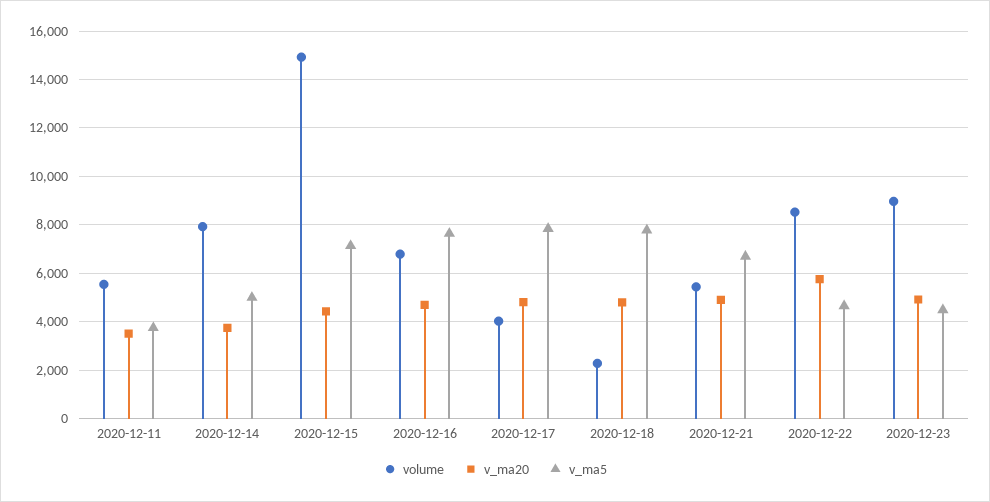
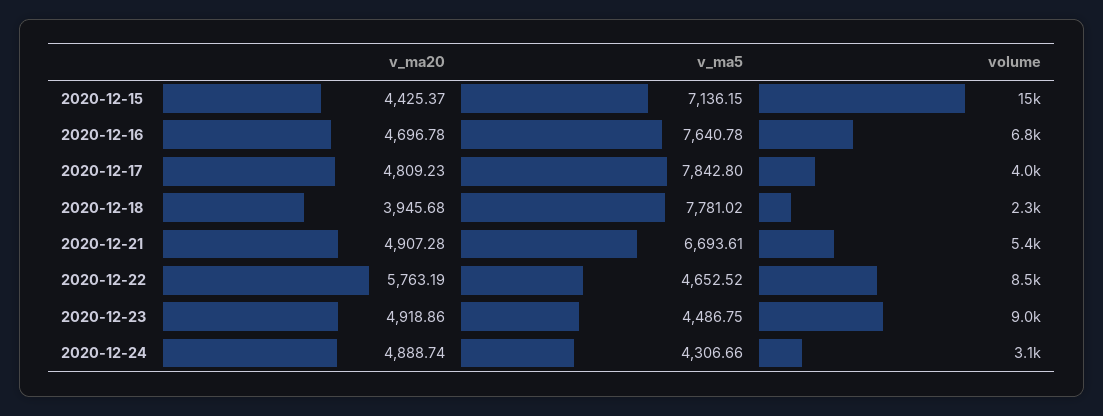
volume, 2020-12-11: 5500 -> none
v_ma20, 2020-12-11: 3500 -> none
v_ma5, 2020-12-11: 3750 -> none
volume, 2020-12-14: 8000 -> none
v_ma20, 2020-12-14: 3750 -> none
v_ma5, 2020-12-14: 5000 -> none
v_ma20, 2020-12-18: 4750 -> 3945.68
v_ma20, 2020-12-24: none -> 4888.74
v_ma5, 2020-12-24: none -> 4306.66
volume, 2020-12-24: none -> 3100

